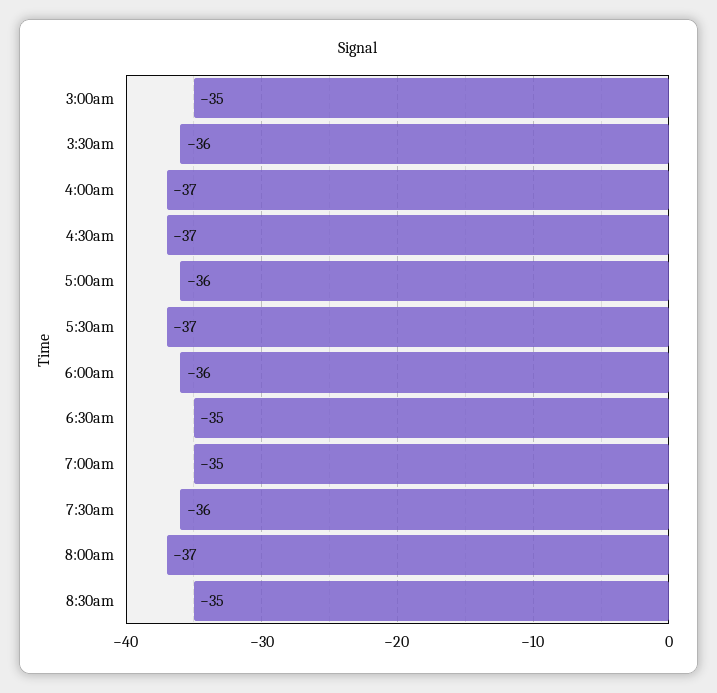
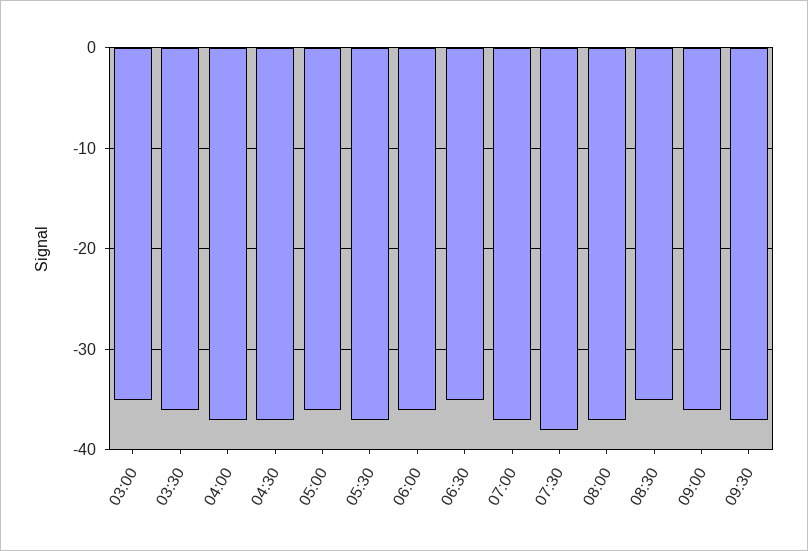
7:00am: -35 -> -37
7:30am: -36 -> -38
09:00: none -> -36
09:30: none -> -37

